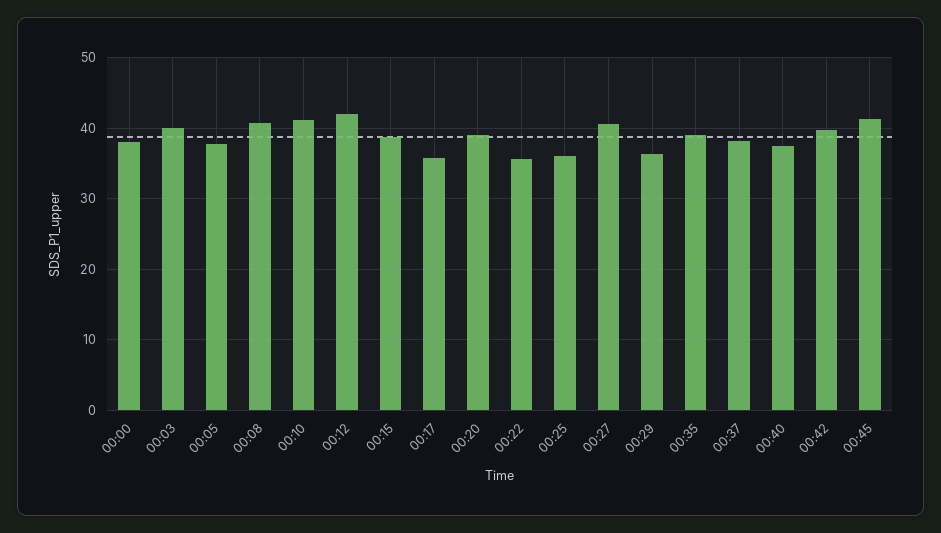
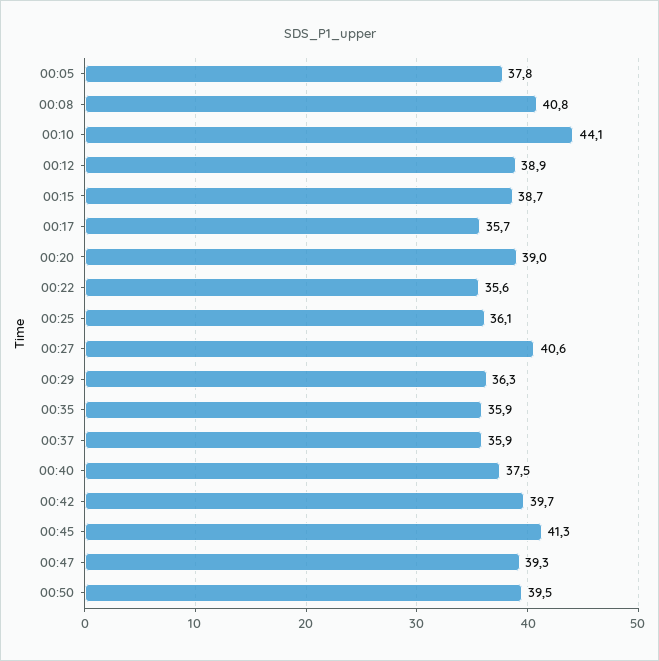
00:00: 38 -> none
00:03: 40 -> none
00:10: 41 -> 44.1
00:12: 42 -> 38.9
00:35: 39 -> 35.9
00:37: 38 -> 35.9
00:47: none -> 39.3
00:50: none -> 39.5

